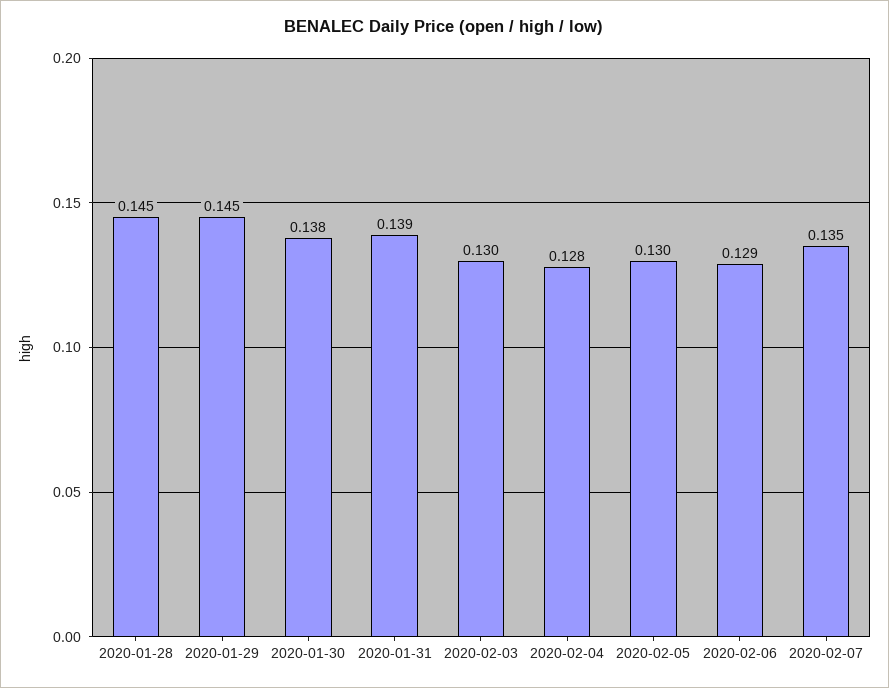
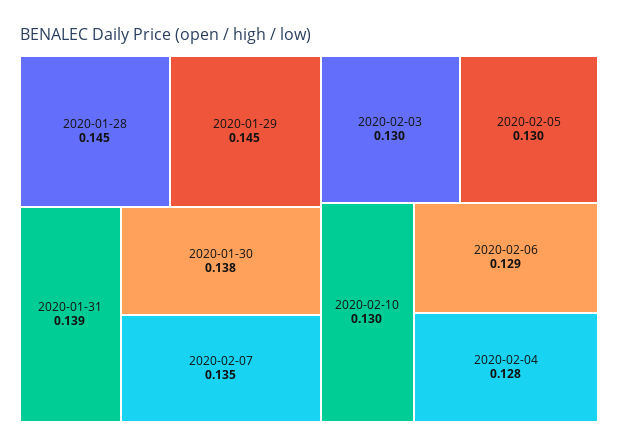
2020-02-10: none -> 0.13

